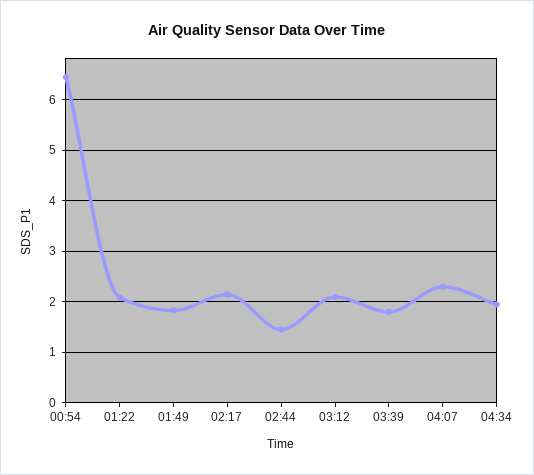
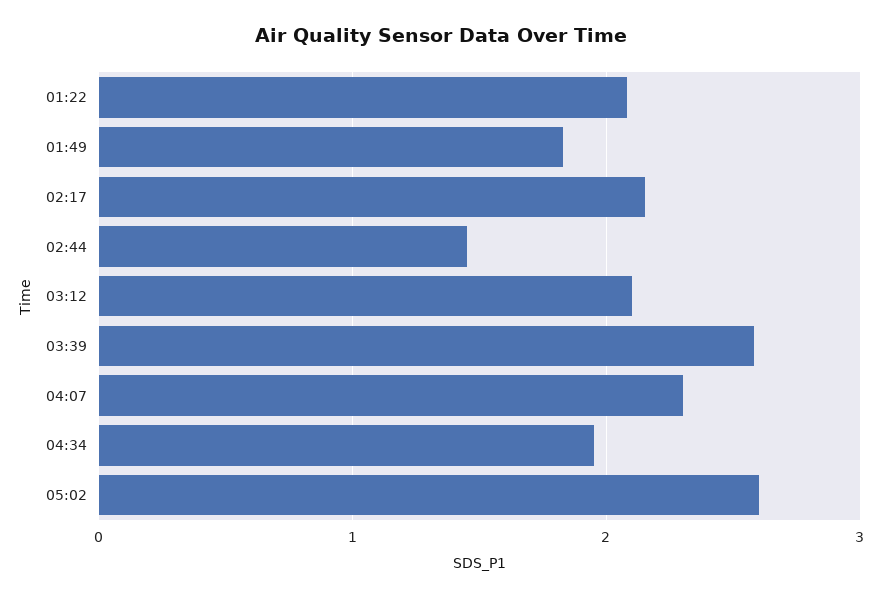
00:54: 6.4 -> none
03:39: 1.8 -> 2.6
05:02: none -> 2.6

